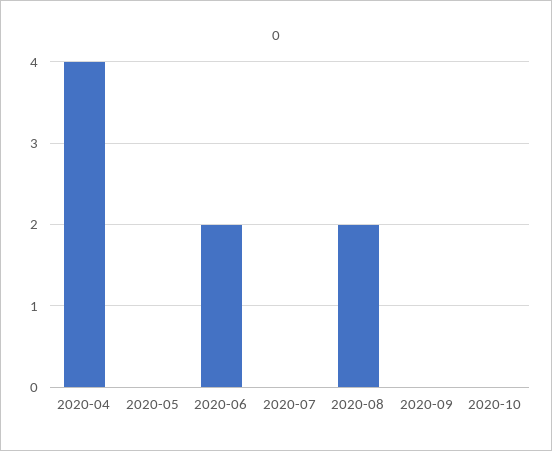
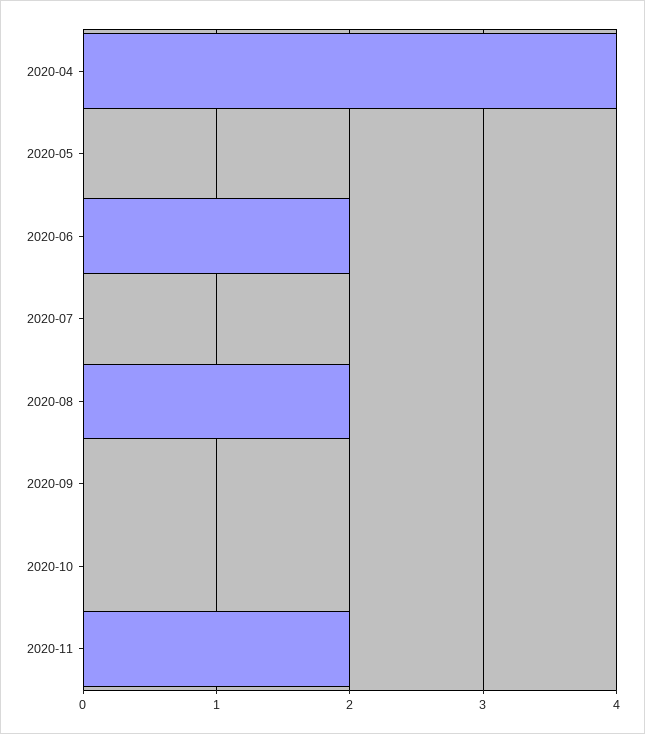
2020-11: none -> 2

